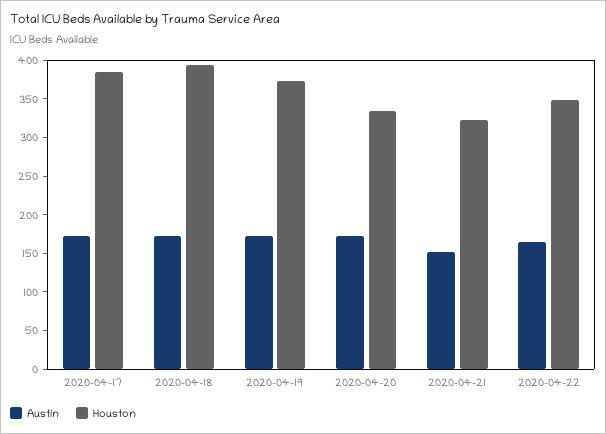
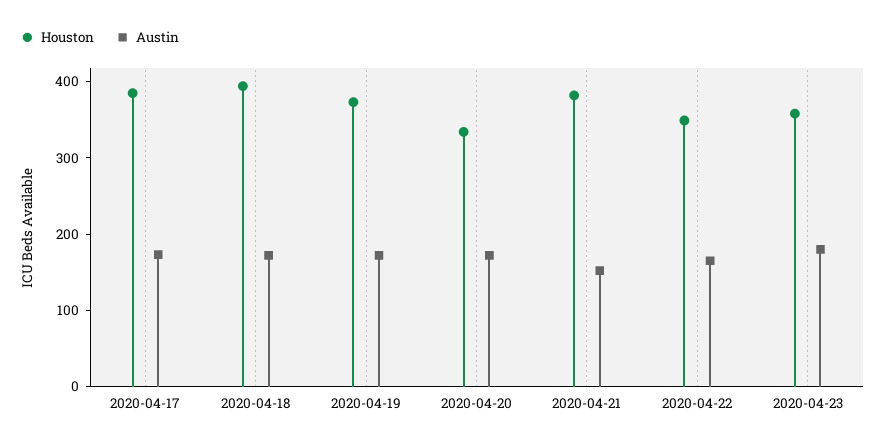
Houston, 2020-04-21: 325 -> 380
Houston, 2020-04-23: none -> 360
Austin, 2020-04-23: none -> 180

